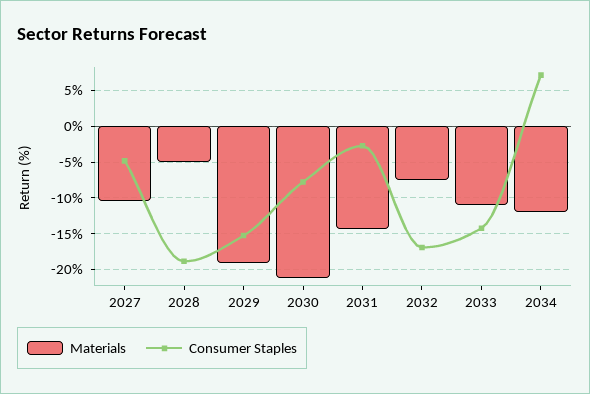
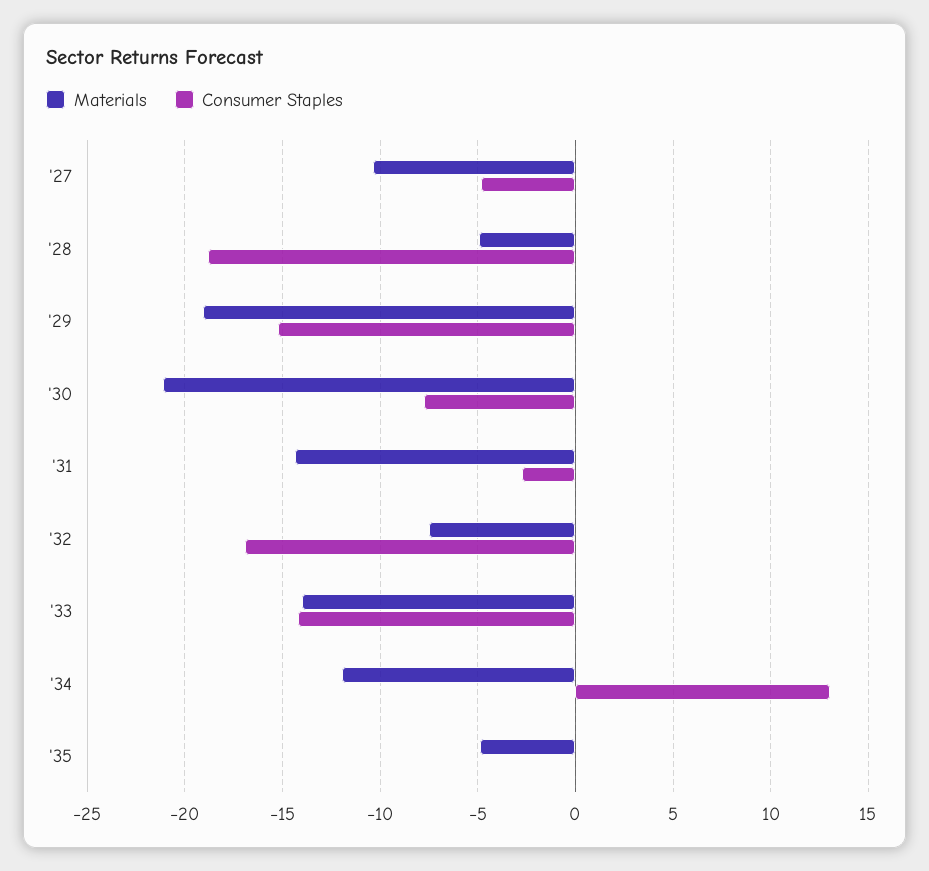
Materials, 2033: -11 -> -14
Consumer Staples, 2034: 7 -> 13
Materials, '35: none -> -5
Consumer Staples, '35: none -> 0

